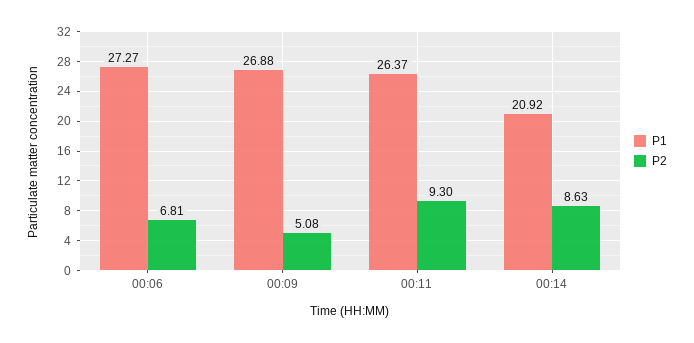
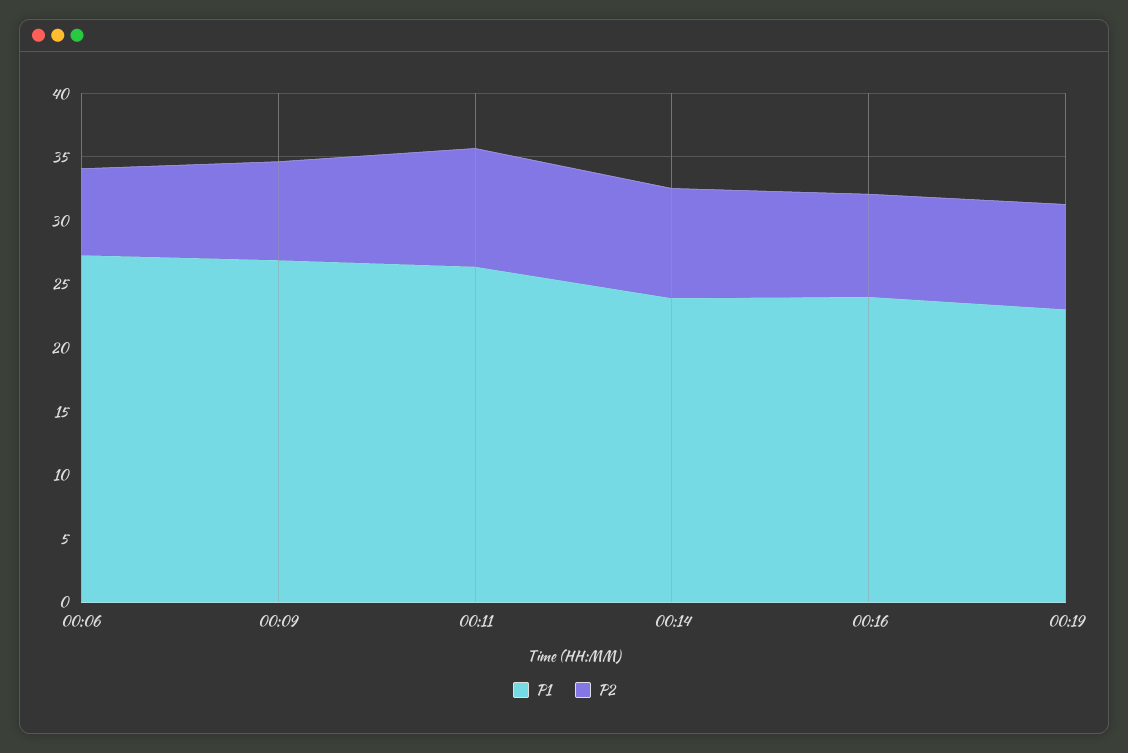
P2, 00:09: 5.08 -> 8
P1, 00:14: 20.92 -> 24
P1, 00:16: none -> 24
P2, 00:16: none -> 8
P1, 00:19: none -> 23
P2, 00:19: none -> 8

